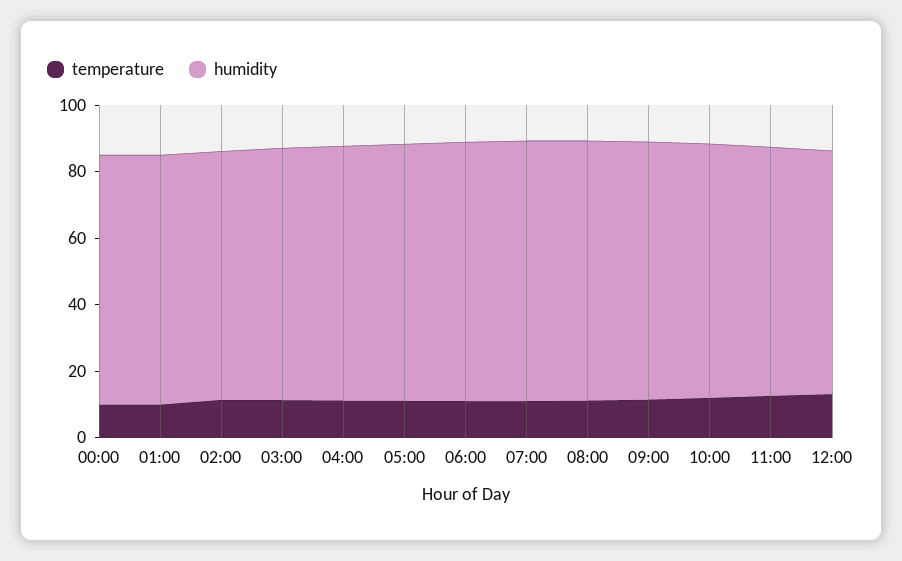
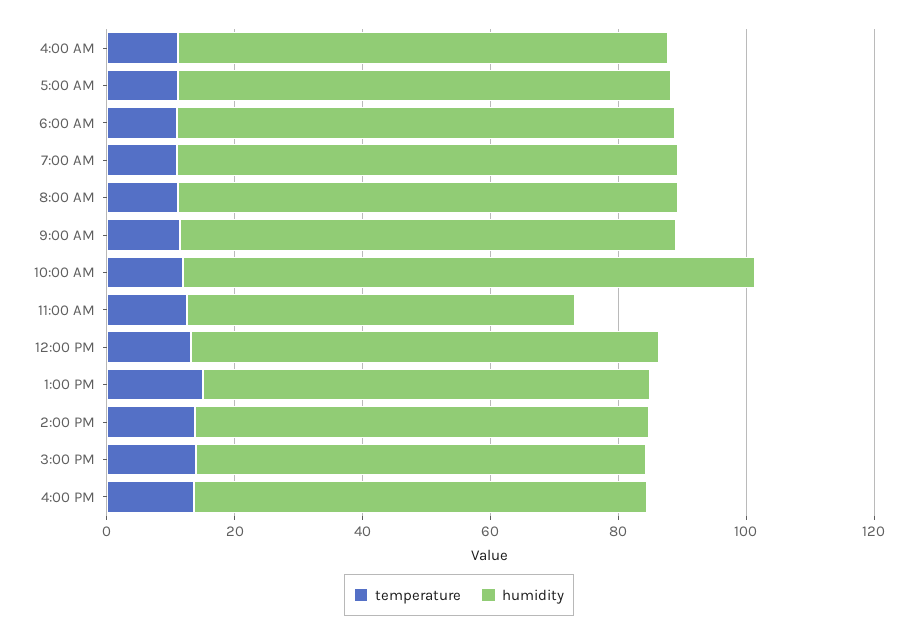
temperature, 00:00: 10 -> none
humidity, 00:00: 75 -> none
temperature, 01:00: 10 -> none
humidity, 01:00: 75 -> none
temperature, 02:00: 10 -> none
humidity, 02:00: 75 -> none
temperature, 03:00: 10 -> none
humidity, 03:00: 75 -> none
humidity, 10:00: 75 -> 90
humidity, 11:00: 75 -> 60
temperature, 1:00 PM: none -> 15
humidity, 1:00 PM: none -> 70
temperature, 2:00 PM: none -> 15
humidity, 2:00 PM: none -> 70
temperature, 3:00 PM: none -> 15
humidity, 3:00 PM: none -> 70
temperature, 4:00 PM: none -> 15
humidity, 4:00 PM: none -> 70

